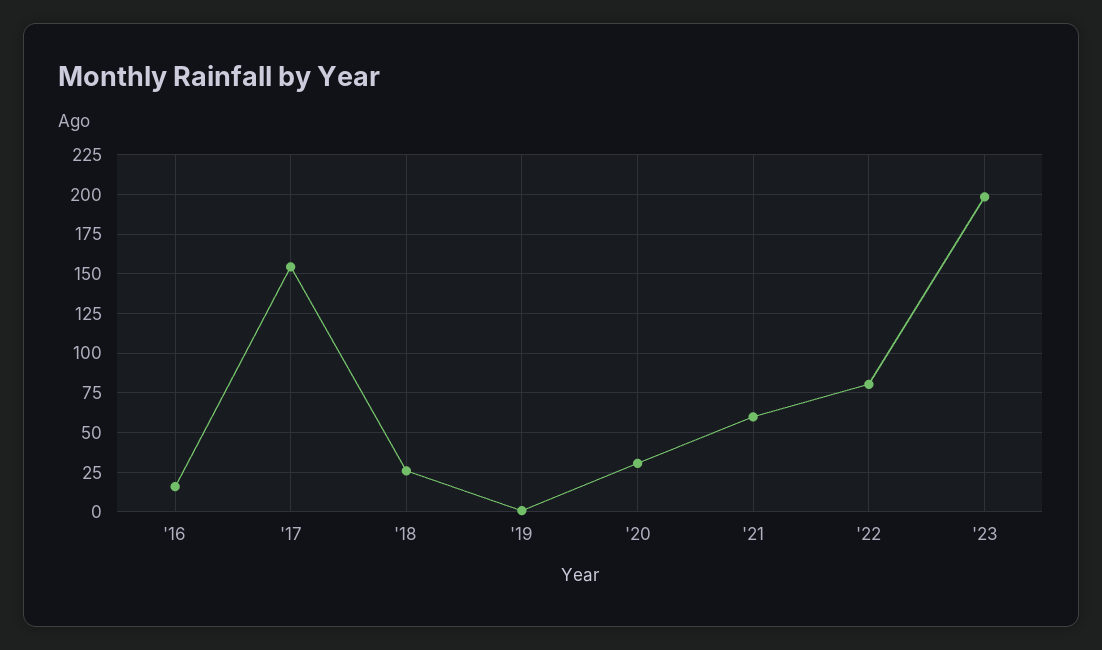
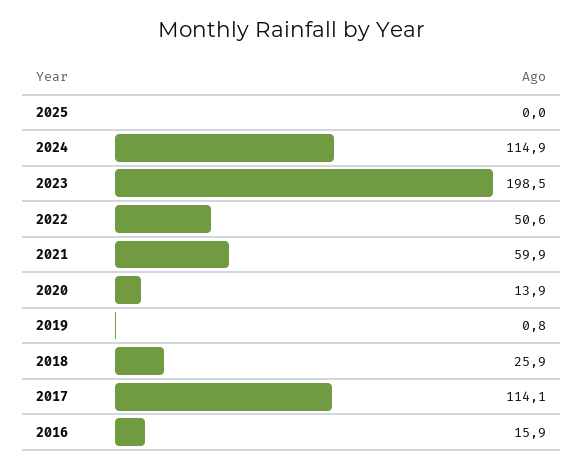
'17: 155 -> 114.1
'20: 30 -> 13.9
'22: 80 -> 50.6
2025: none -> 0
2024: none -> 114.9

